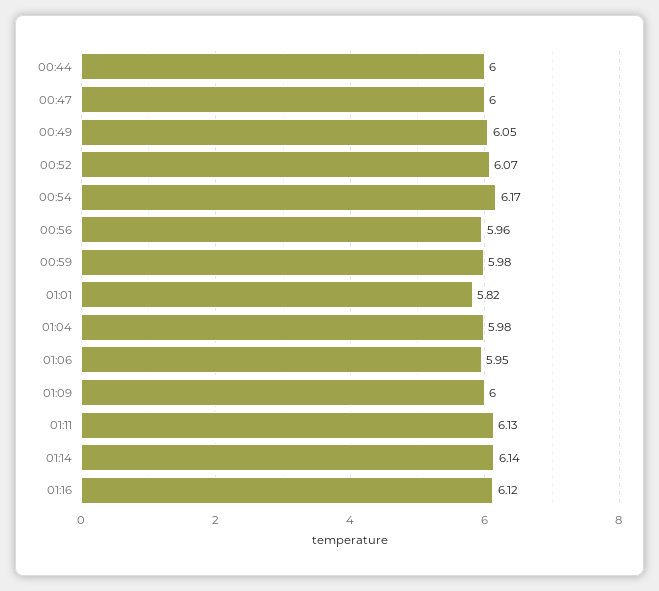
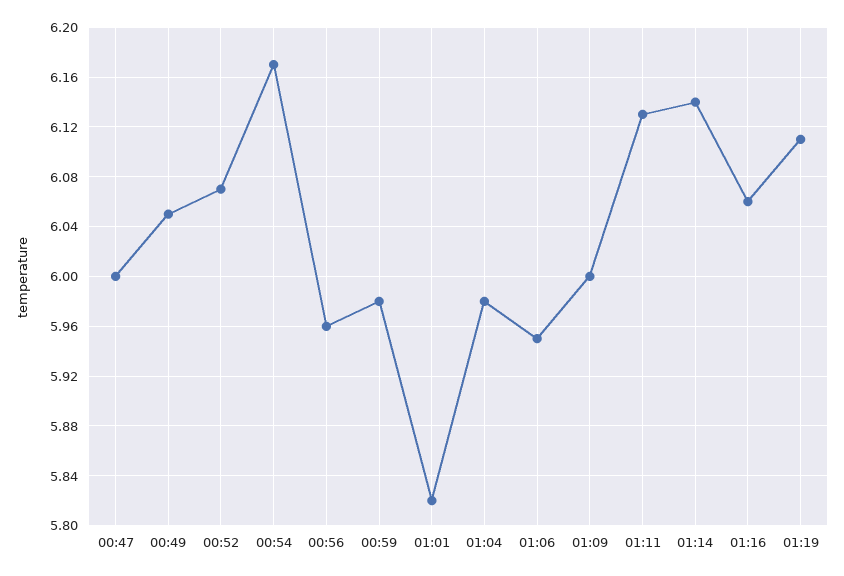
00:44: 6 -> none
01:16: 6.12 -> 6.06
01:19: none -> 6.11

